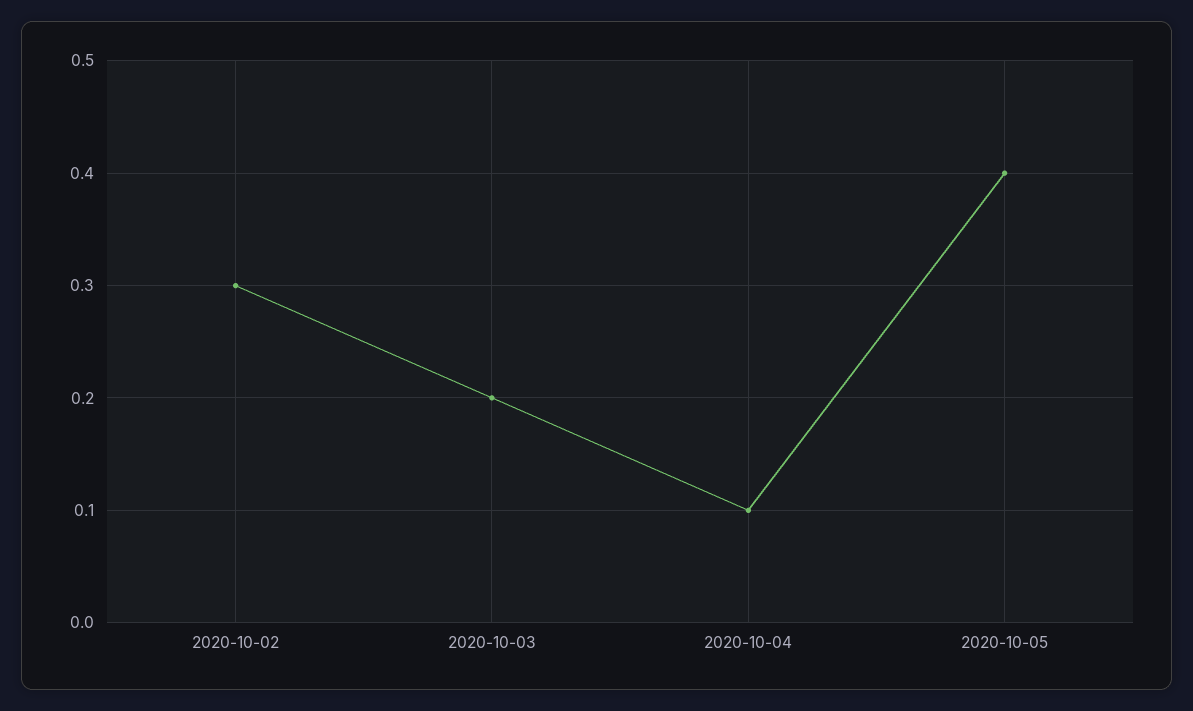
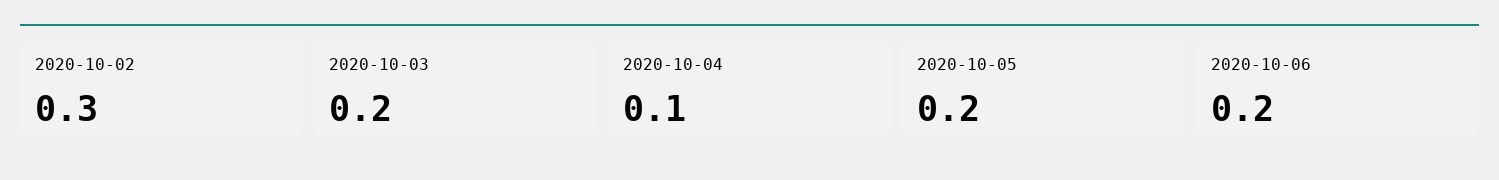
2020-10-05: 0.4 -> 0.2
2020-10-06: none -> 0.2

